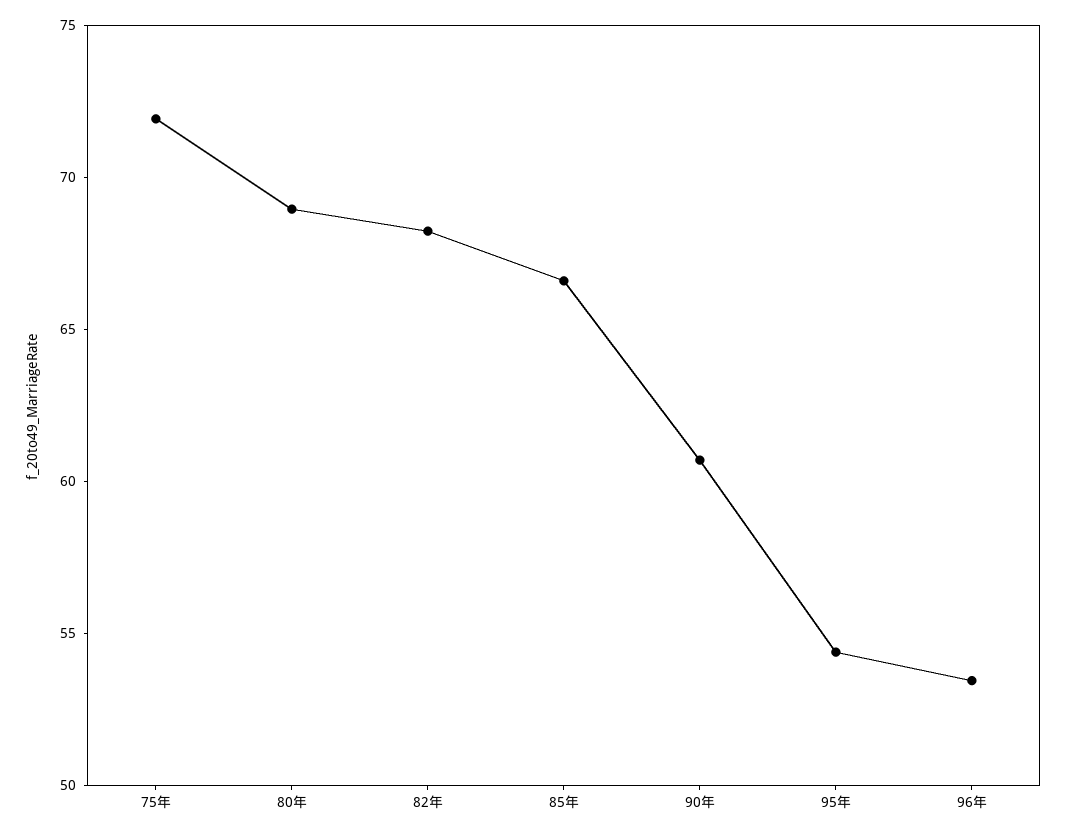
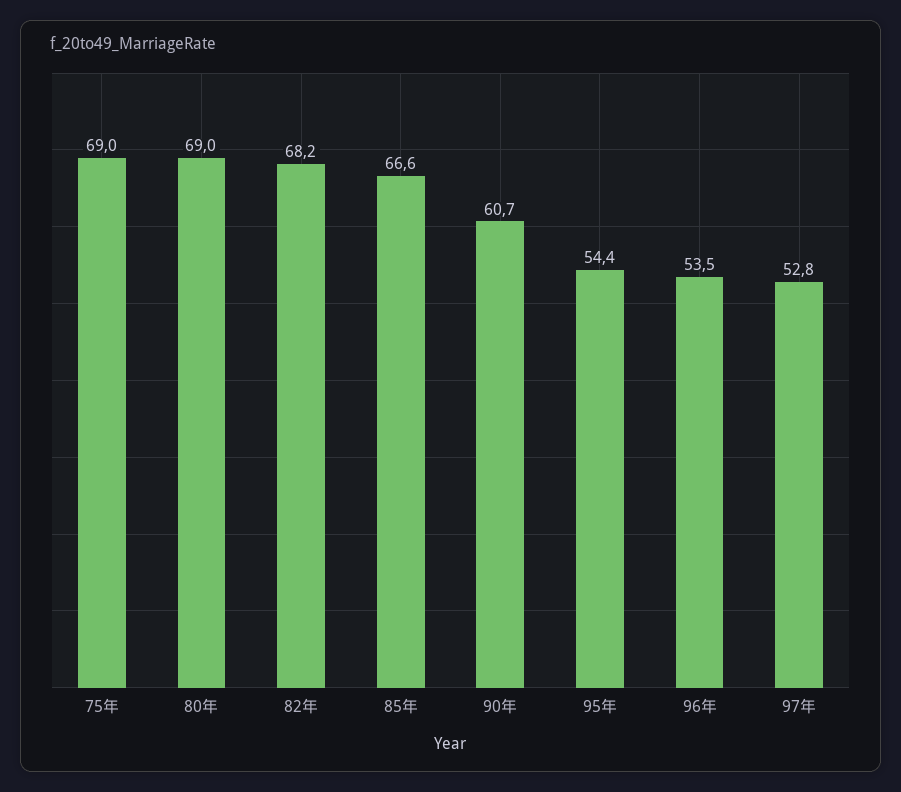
75年: 72 -> 69
97年: none -> 52.8

